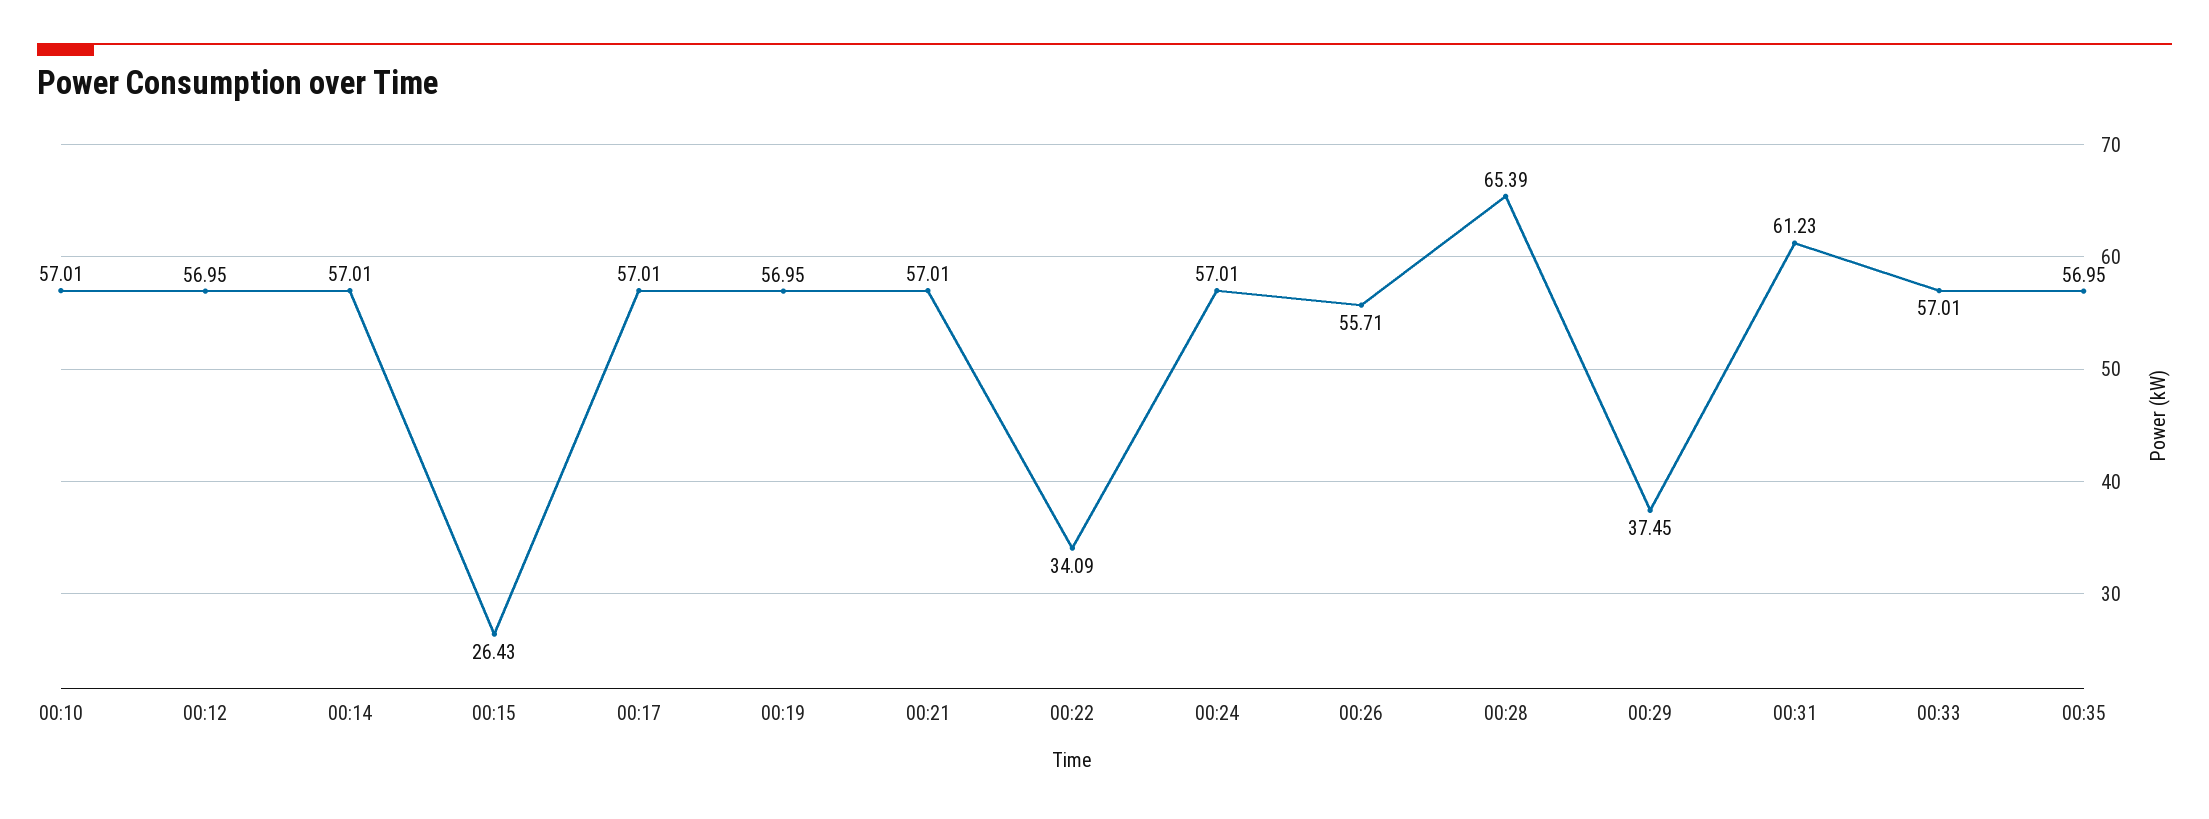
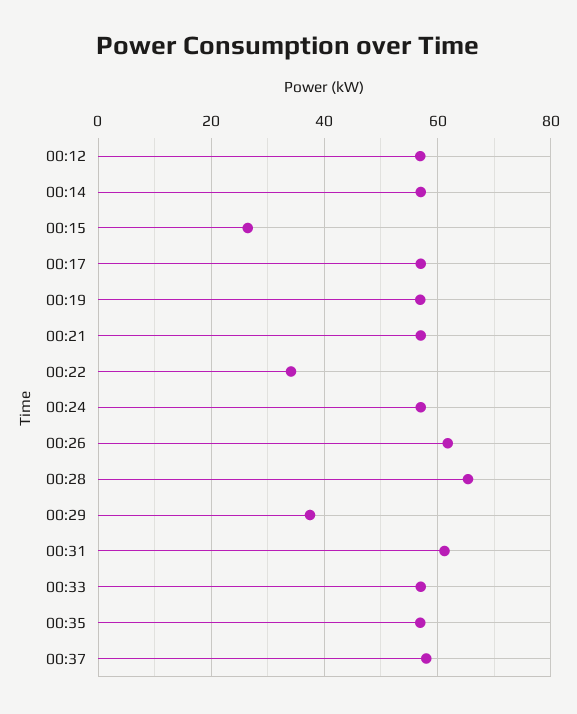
00:10: 57.01 -> none
00:26: 55.71 -> 62
00:37: none -> 58

